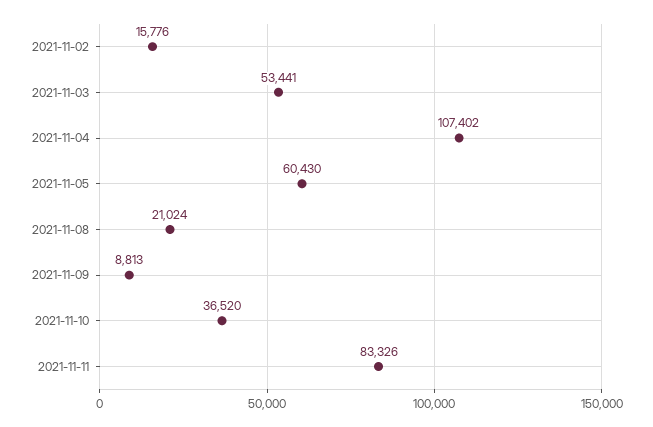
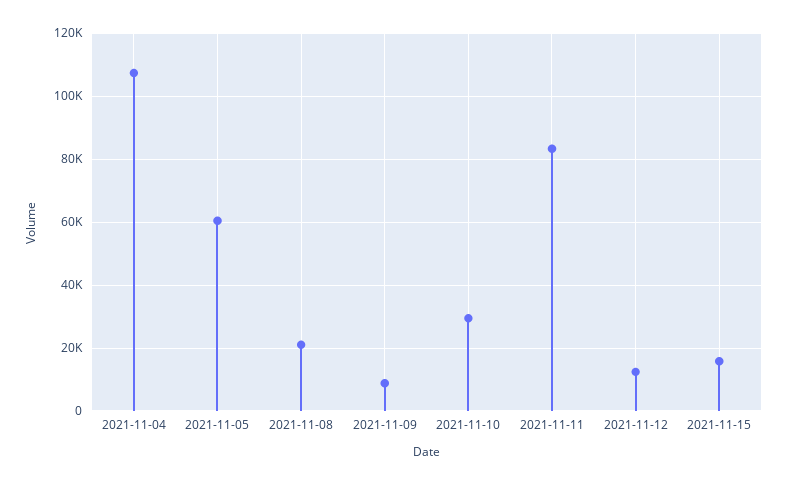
2021-11-02: 15776 -> none
2021-11-03: 53441 -> none
2021-11-10: 36520 -> 30000
2021-11-12: none -> 12000
2021-11-15: none -> 16000

